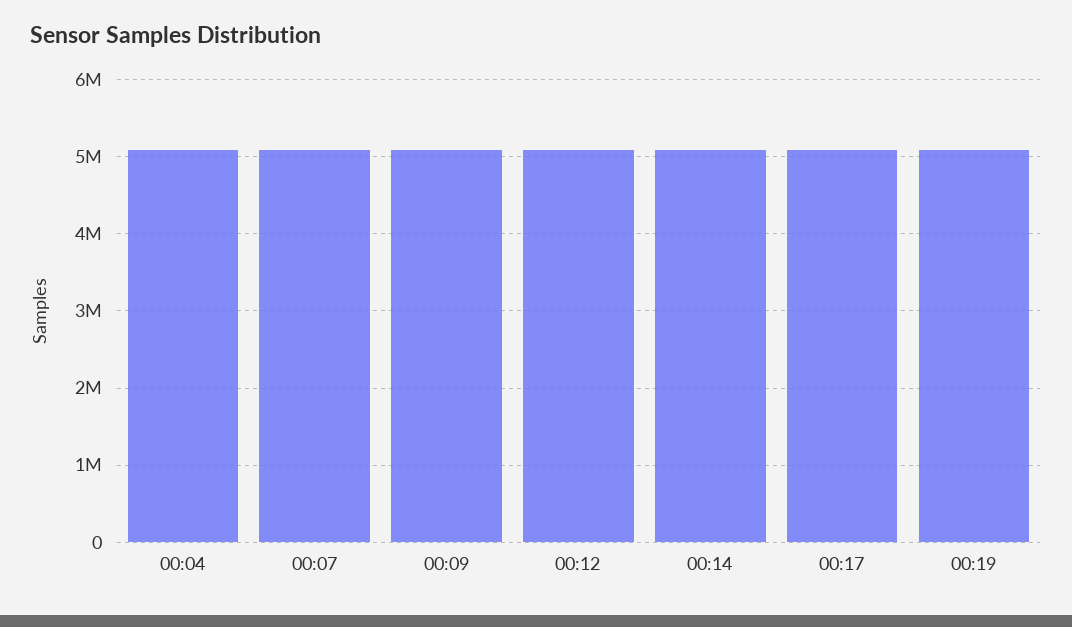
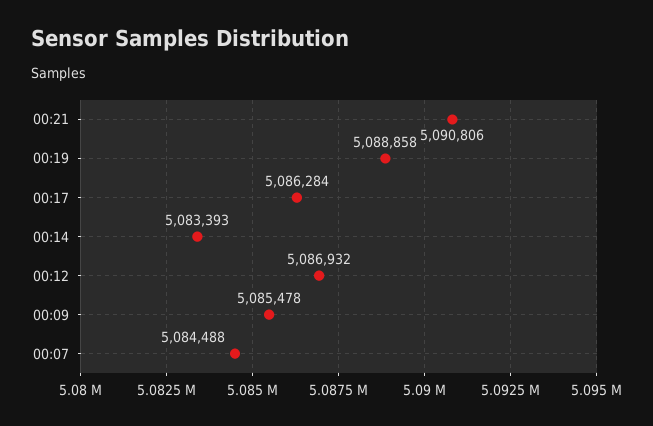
00:04: 5100000 -> none
00:21: none -> 5090806

